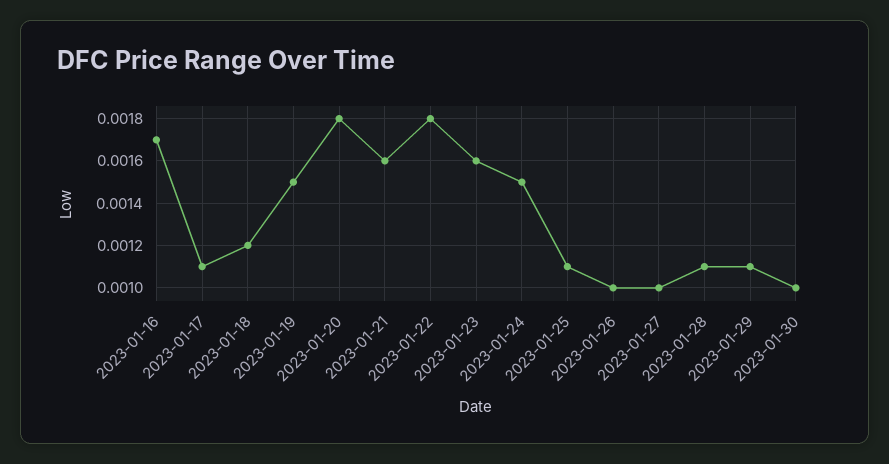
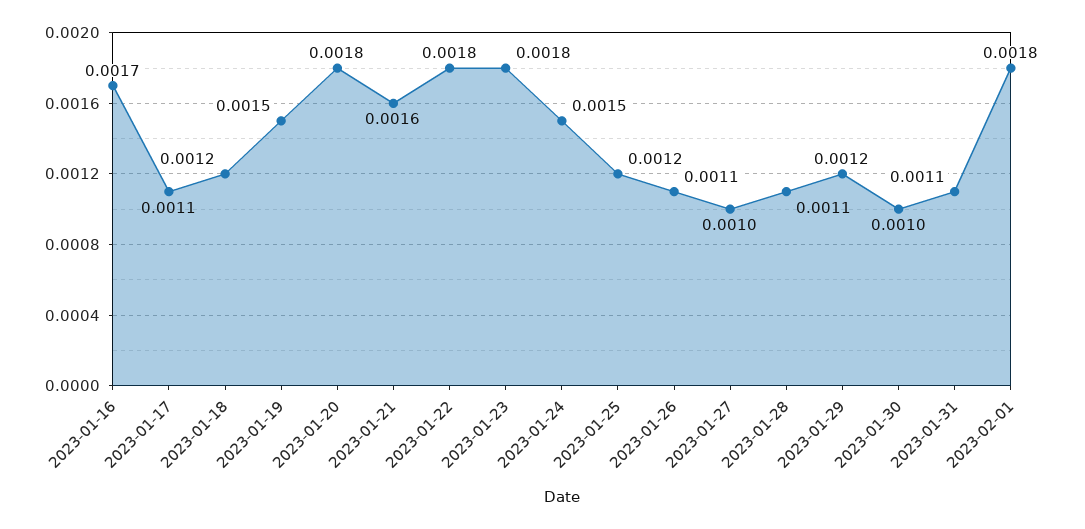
2023-01-23: 0.0016 -> 0.0018
2023-01-25: 0.0011 -> 0.0012
2023-01-26: 0.001 -> 0.0011
2023-01-29: 0.0011 -> 0.0012
2023-01-31: none -> 0.0011
2023-02-01: none -> 0.0018

